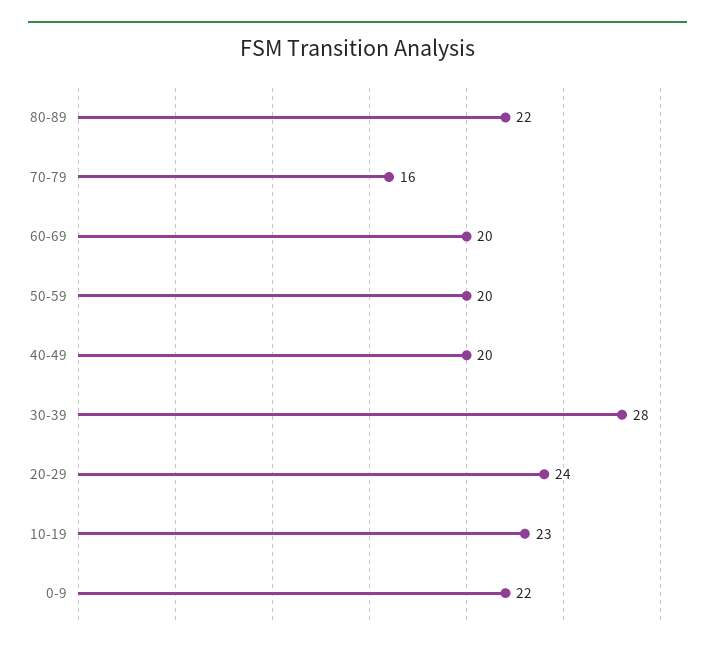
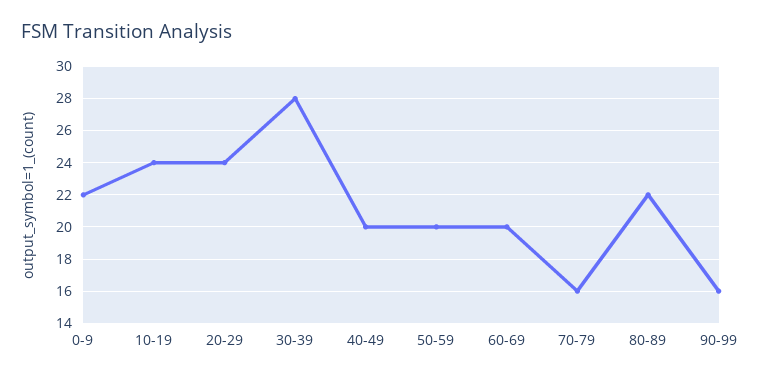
10-19: 23 -> 24
90-99: none -> 16

